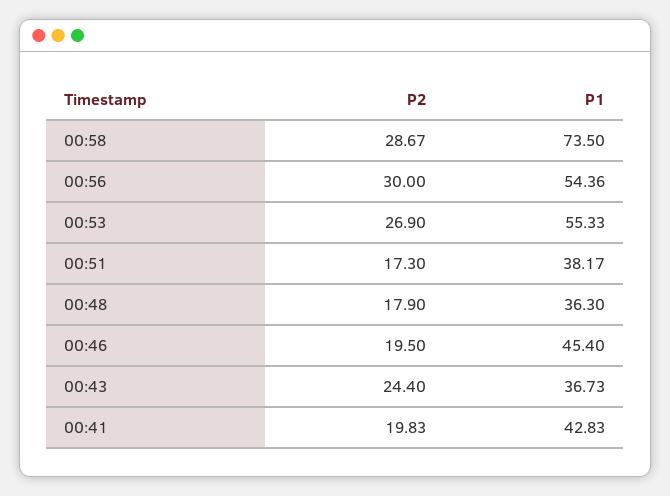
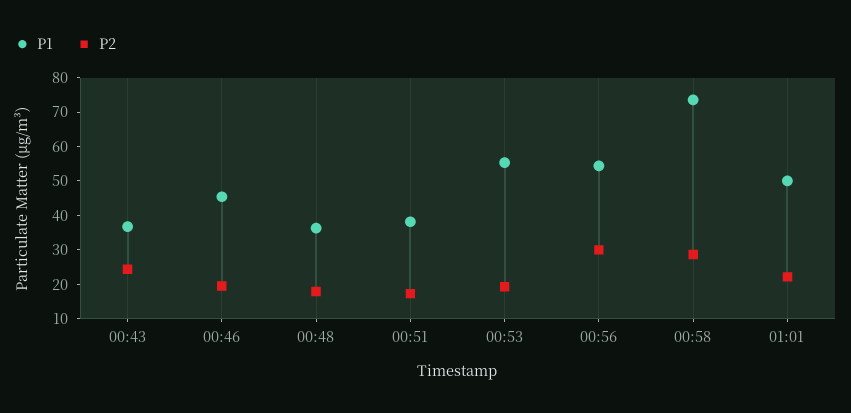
P2, 00:53: 26.9 -> 20
P2, 00:41: 19.83 -> none
P1, 00:41: 42.83 -> none
P1, 01:01: none -> 50
P2, 01:01: none -> 22.5

